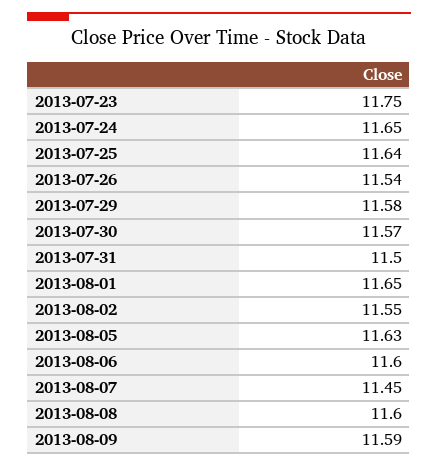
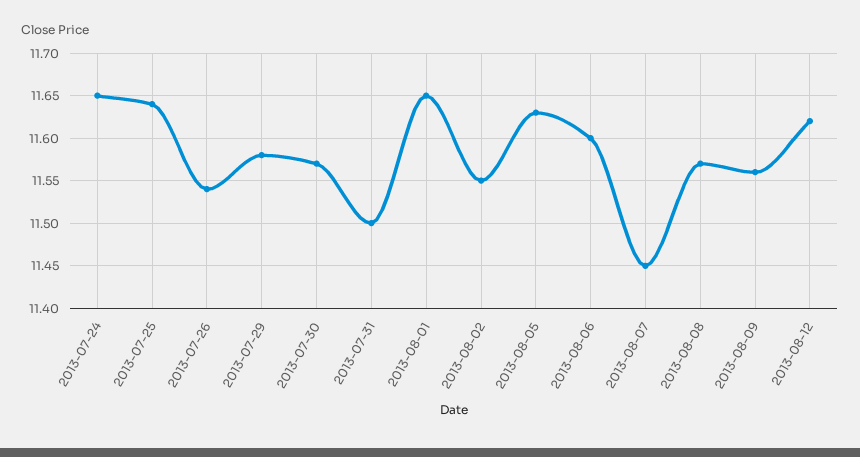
2013-07-23: 11.75 -> none
2013-08-08: 11.6 -> 11.57
2013-08-09: 11.59 -> 11.56
2013-08-12: none -> 11.62

